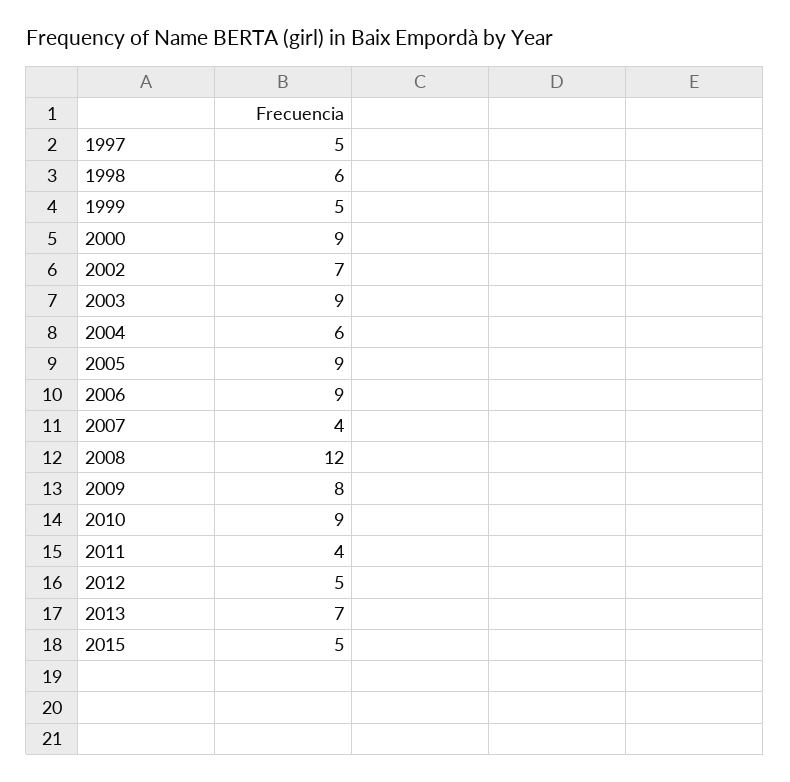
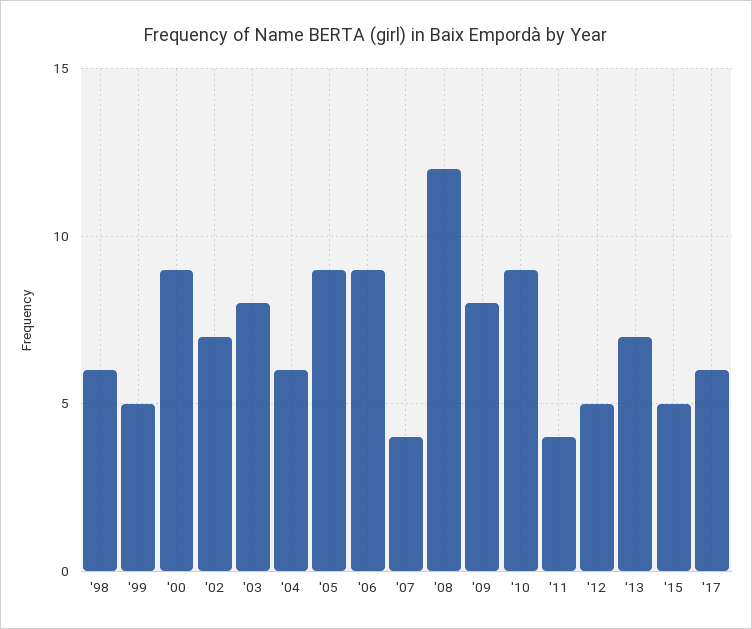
1997: 5 -> none
2003: 9 -> 8
'17: none -> 6

